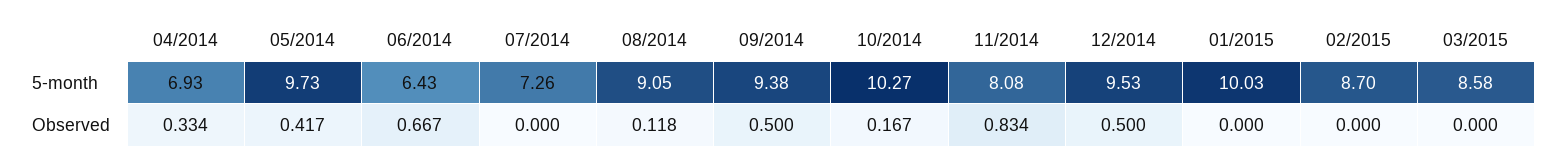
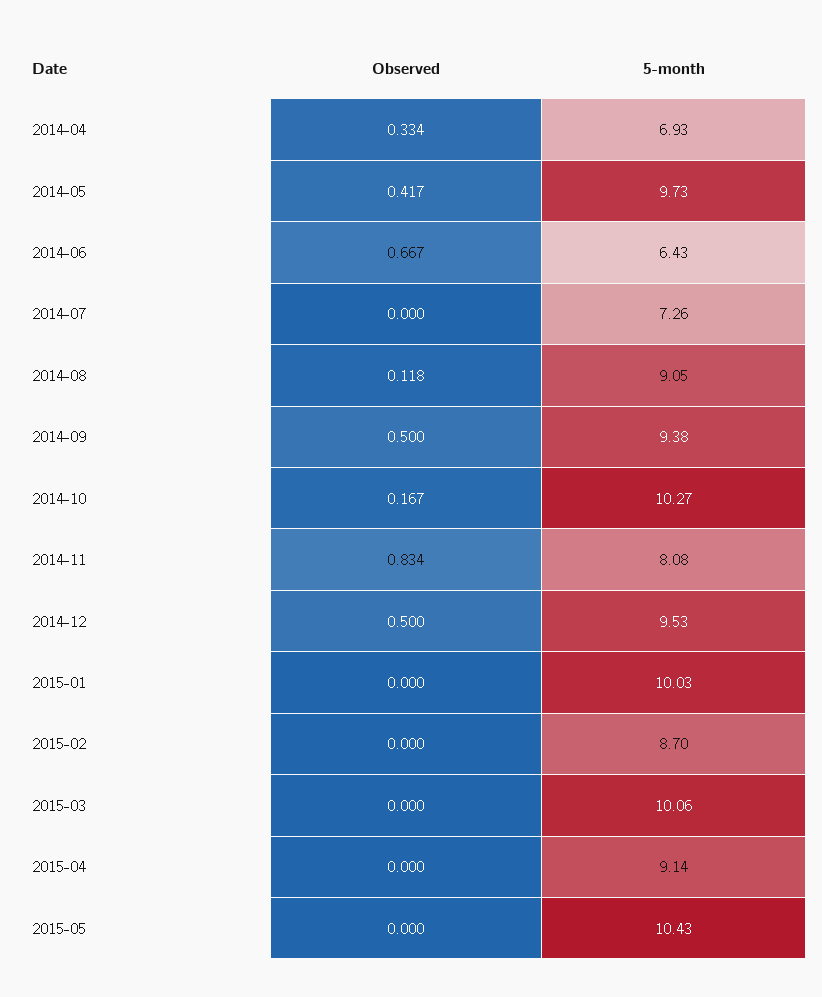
03/2015, 5-month: 8.58 -> 10.06
2015-04, Observed: none -> 0
2015-04, 5-month: none -> 9.14
2015-05, Observed: none -> 0
2015-05, 5-month: none -> 10.43

